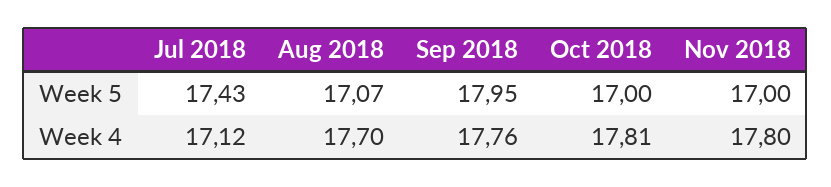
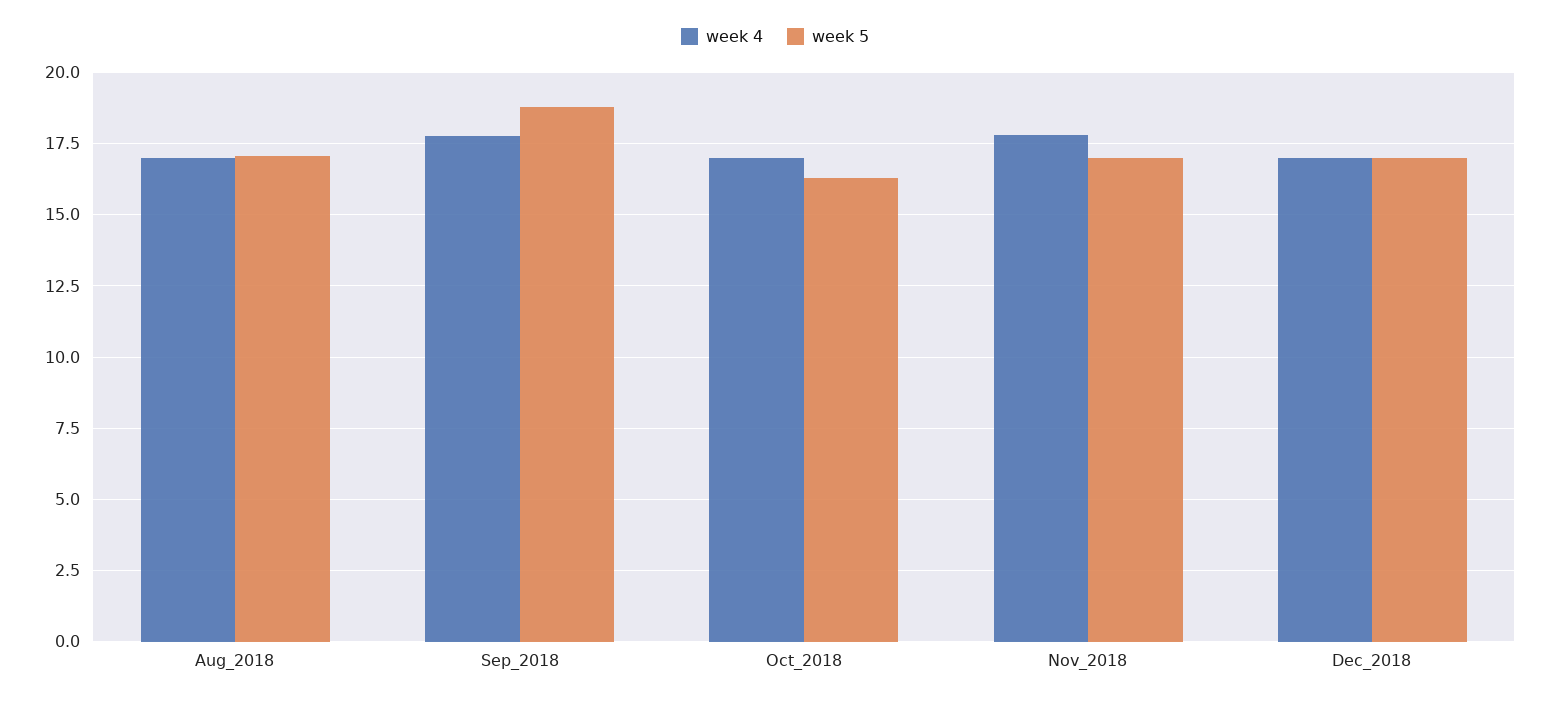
Week 5, Jul 2018: 17.43 -> none
Week 5, Sep 2018: 17.95 -> 18.75
Week 5, Oct 2018: 17 -> 16.25
Week 4, Jul 2018: 17.12 -> none
Week 4, Aug 2018: 17.7 -> 17
Week 4, Oct 2018: 17.81 -> 17
Week 4, Dec_2018: none -> 17
Week 5, Dec_2018: none -> 17

